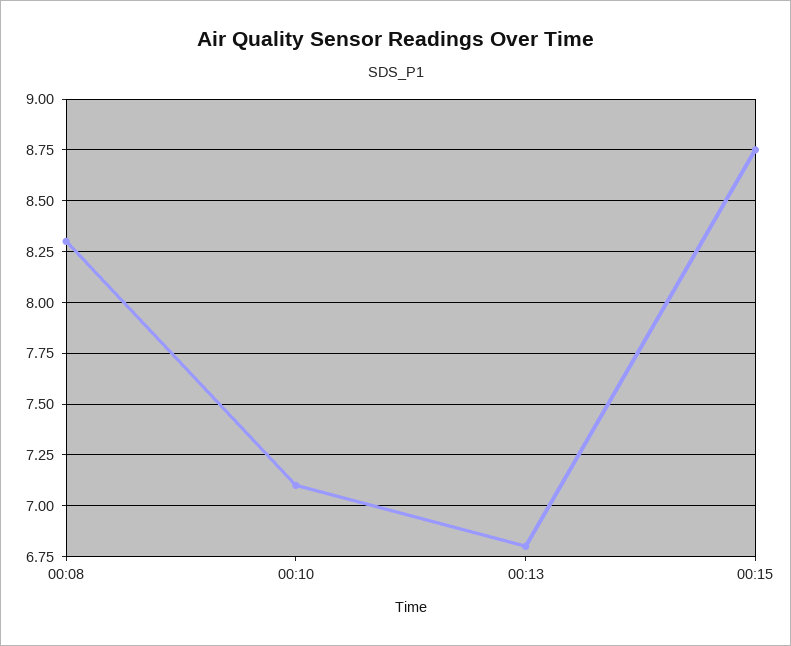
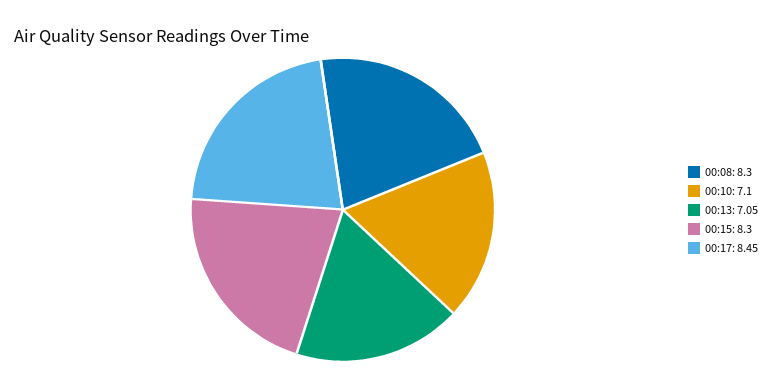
00:13: 6.8 -> 7.05
00:15: 8.75 -> 8.3
00:17: none -> 8.45

